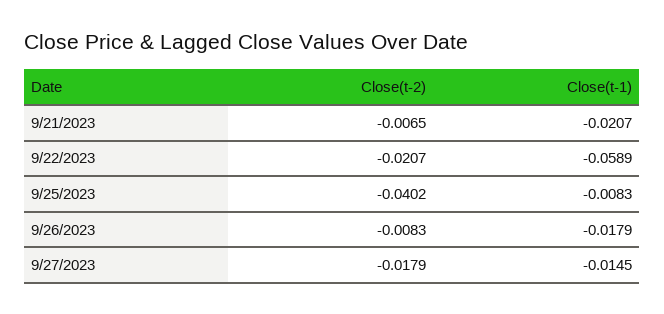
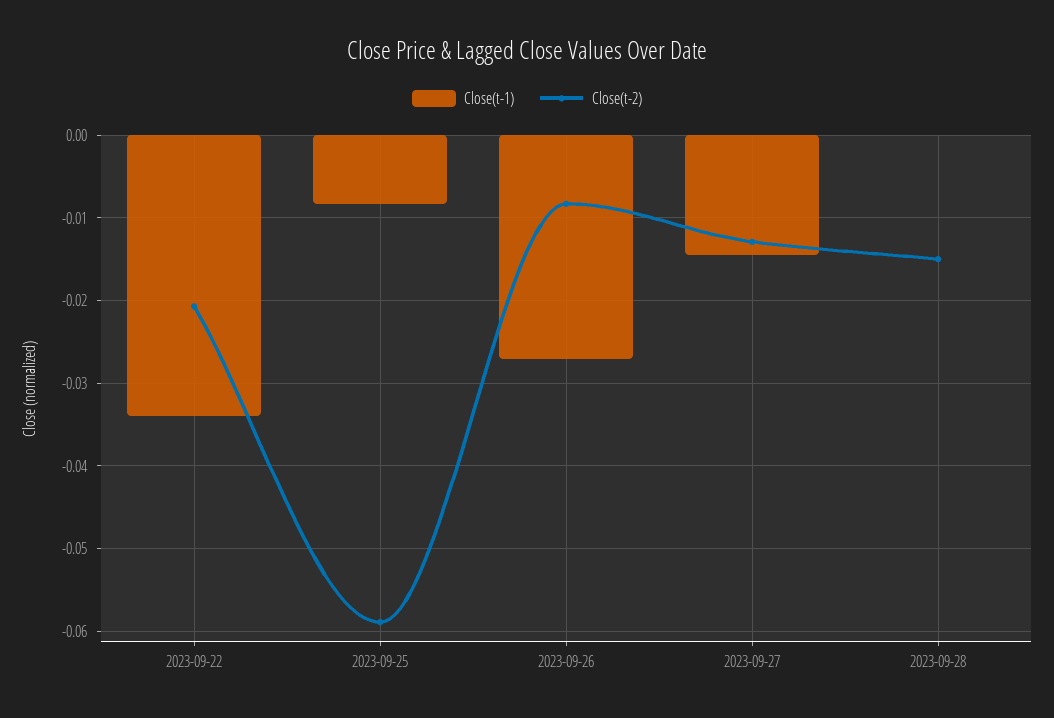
Close(t-2), 9/21/2023: -0.0065 -> none
Close(t-1), 9/21/2023: -0.0207 -> none
Close(t-1), 9/22/2023: -0.0589 -> -0.034
Close(t-2), 9/25/2023: -0.0402 -> -0.059
Close(t-1), 9/26/2023: -0.0179 -> -0.027
Close(t-2), 9/27/2023: -0.0179 -> -0.013
Close(t-1), 2023-09-28: none -> 0
Close(t-2), 2023-09-28: none -> -0.015

